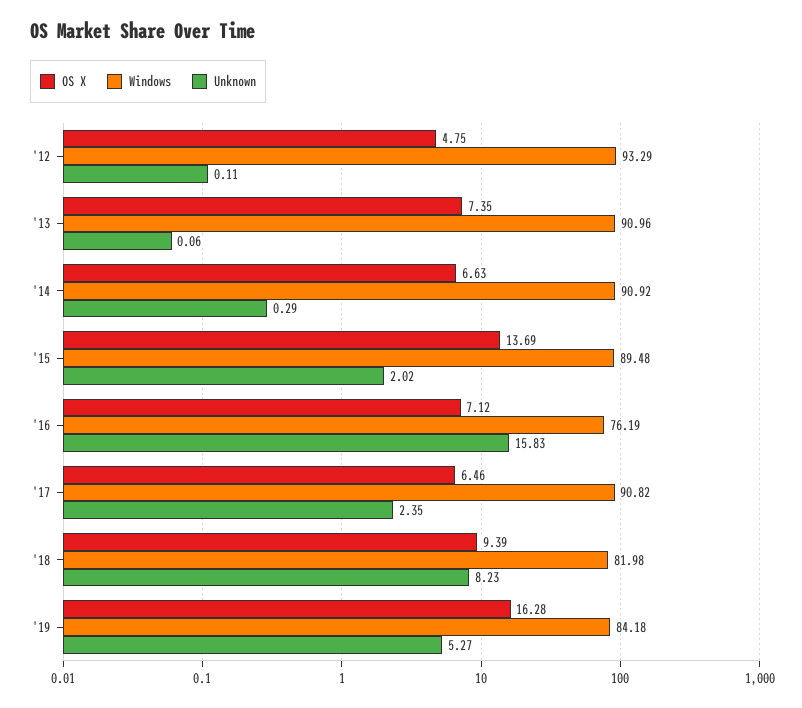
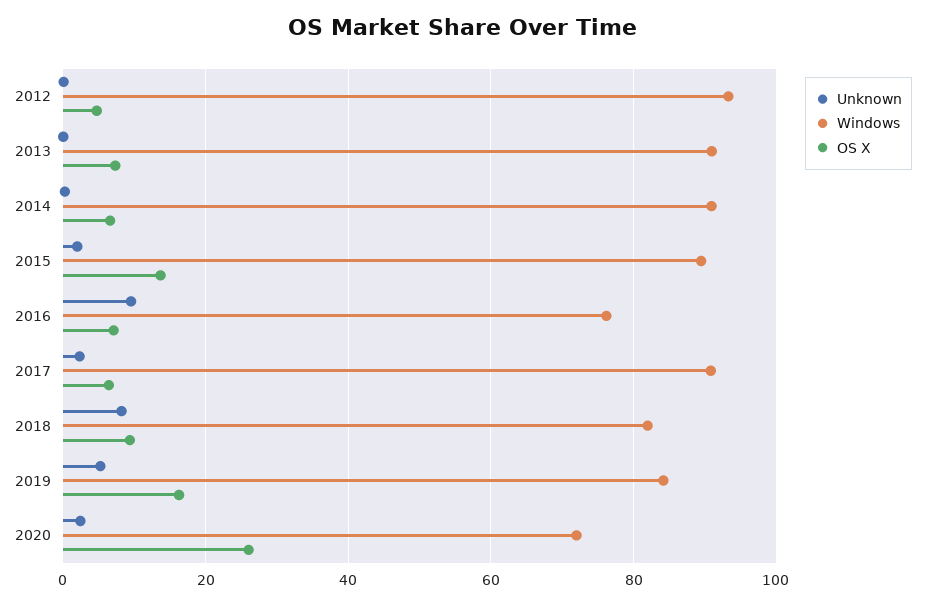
Unknown, '16: 15.83 -> 10
Unknown, 2020: none -> 2
Windows, 2020: none -> 72
OS X, 2020: none -> 26

